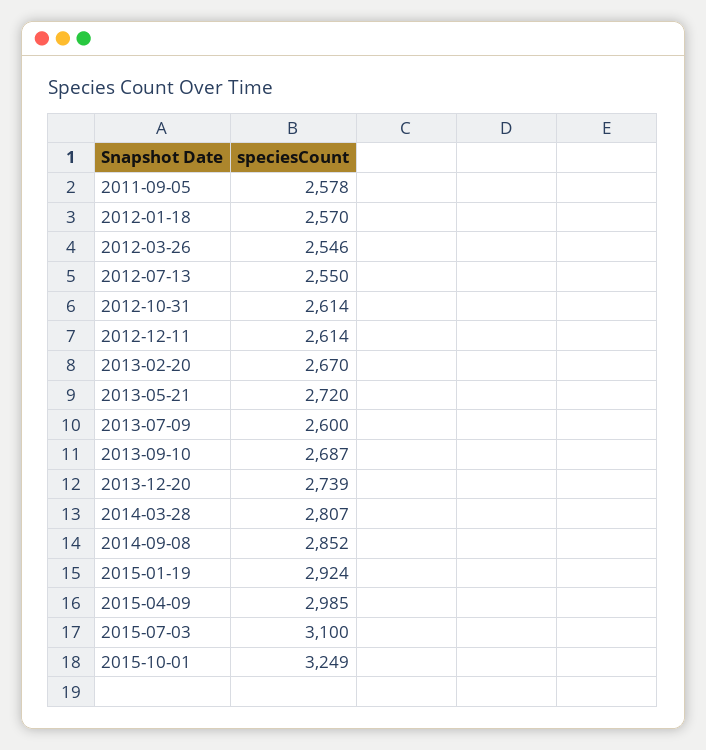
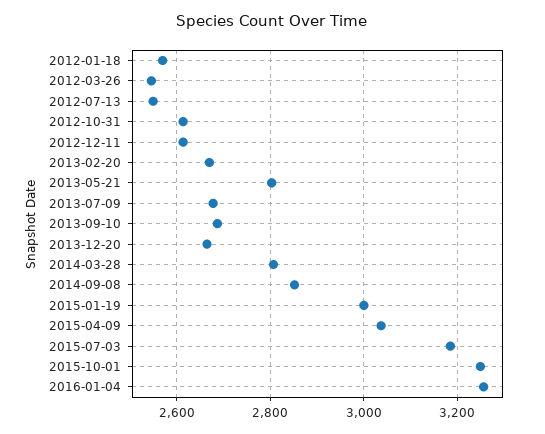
2011-09-05: 2578 -> none
2013-05-21: 2720 -> 2800
2013-07-09: 2600 -> 2680
2013-12-20: 2739 -> 2660
2015-01-19: 2924 -> 3000
2015-04-09: 2985 -> 3040
2015-07-03: 3100 -> 3180
2016-01-04: none -> 3260

